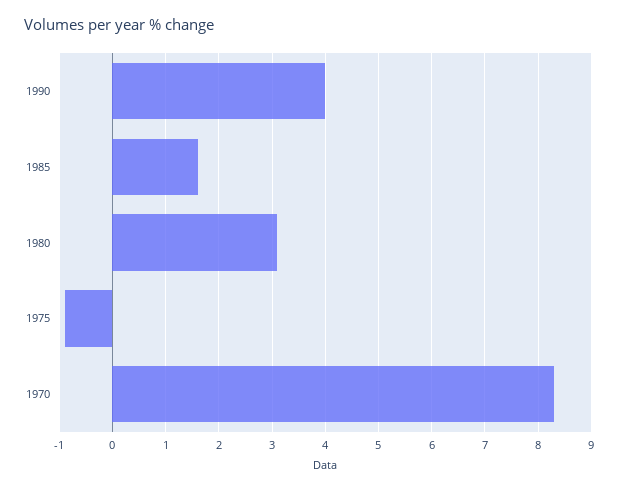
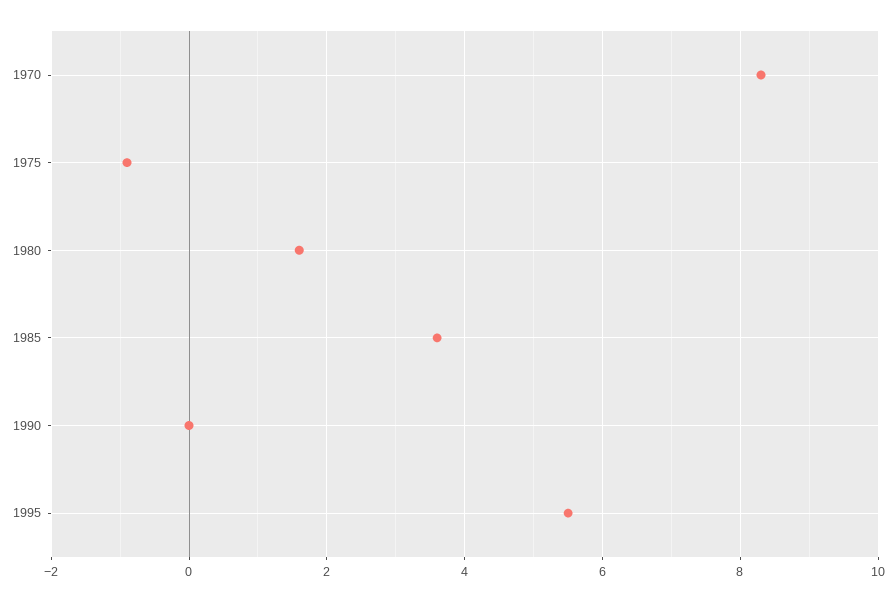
1990: 4 -> 0
1985: 1.5 -> 3.5
1980: 3 -> 1.5
1995: none -> 5.5

